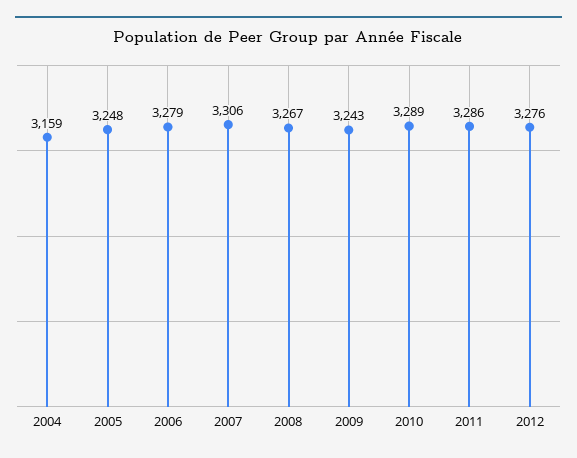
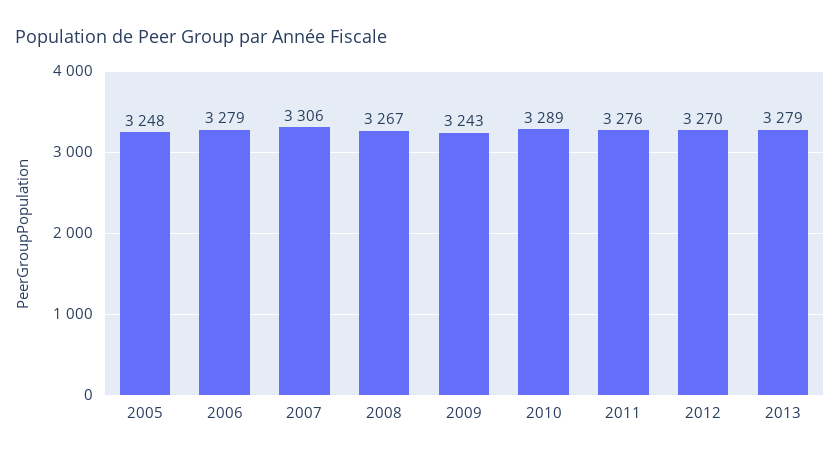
2004: 3159 -> none
2011: 3286 -> 3276
2012: 3276 -> 3270
2013: none -> 3279

